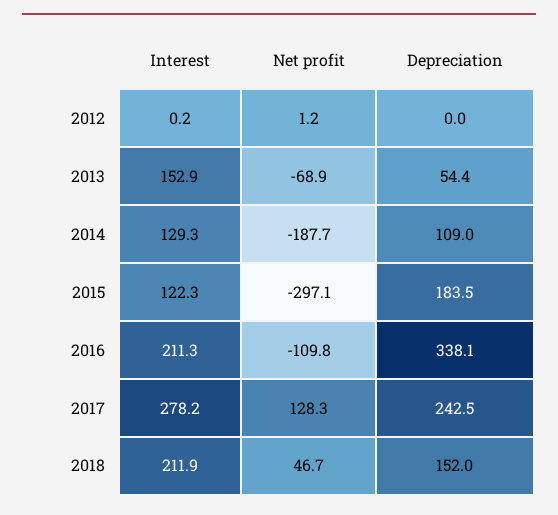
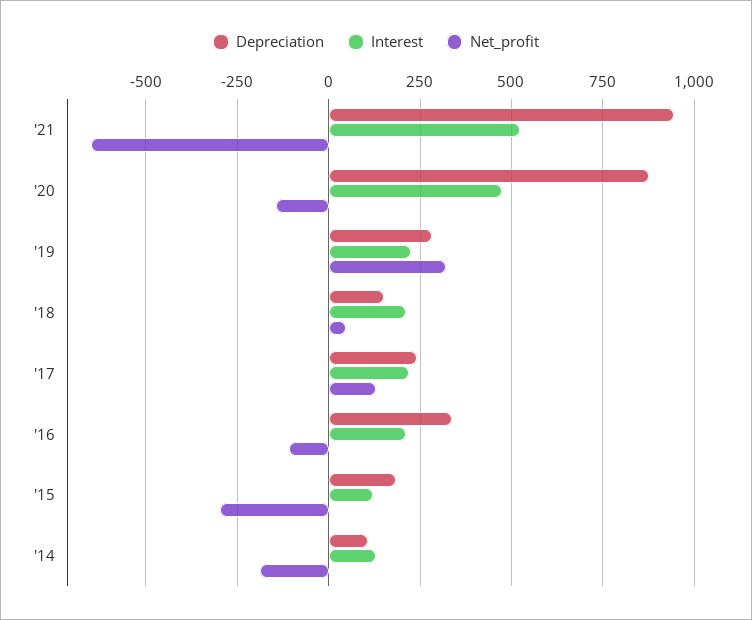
Interest, 2012: 0.2 -> none
Net profit, 2012: 1.2 -> none
Depreciation, 2012: 0 -> none
Interest, 2013: 152.9 -> none
Net profit, 2013: -68.9 -> none
Depreciation, 2013: 54.4 -> none
Interest, 2017: 278.2 -> 225
Depreciation, '21: none -> 950
Interest, '21: none -> 525
Net profit, '21: none -> -650
Depreciation, '20: none -> 875
Interest, '20: none -> 475
Net profit, '20: none -> -150
Depreciation, '19: none -> 275
Interest, '19: none -> 225
Net profit, '19: none -> 325

